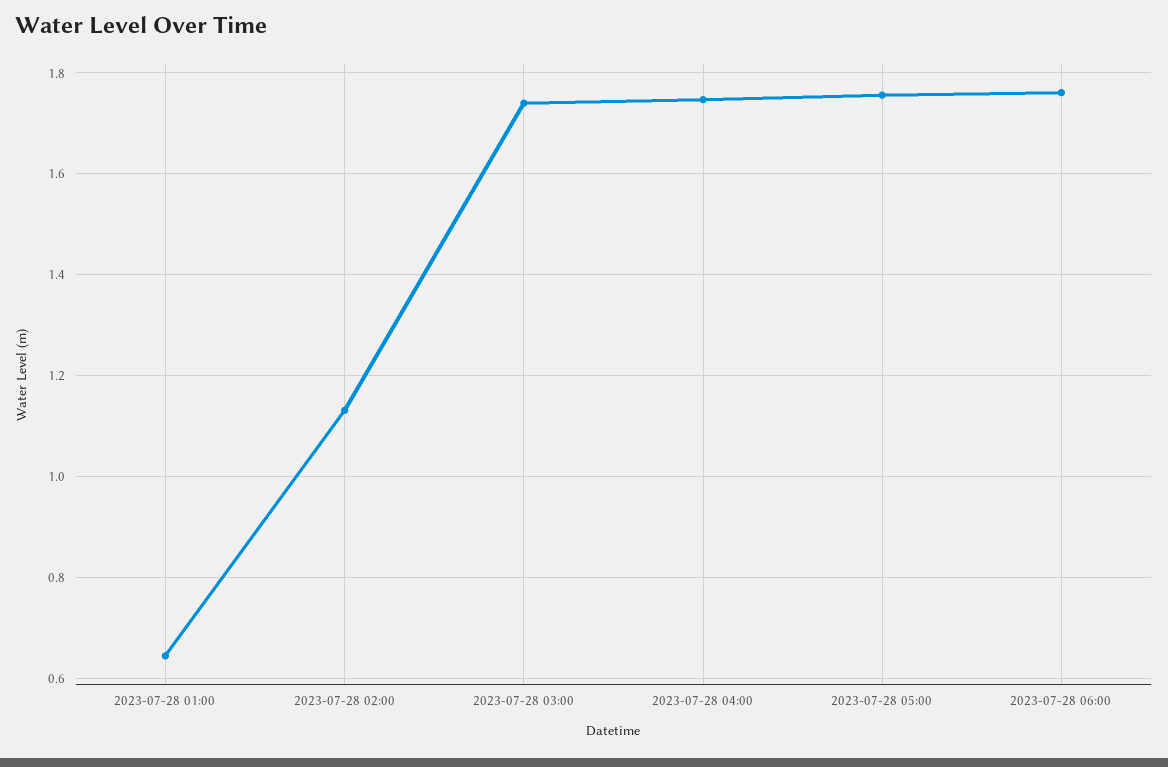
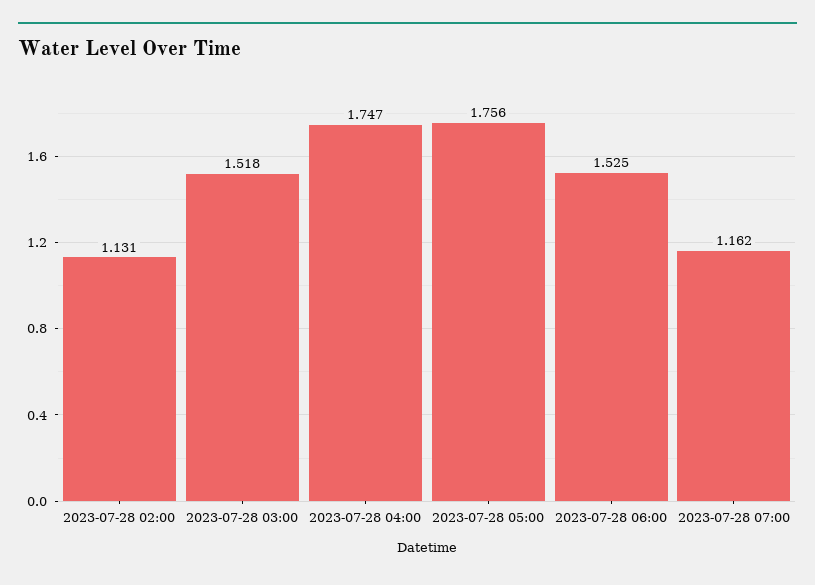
2023-07-28 01:00: 0.64 -> none
2023-07-28 03:00: 1.74 -> 1.518
2023-07-28 06:00: 1.76 -> 1.525
2023-07-28 07:00: none -> 1.162

